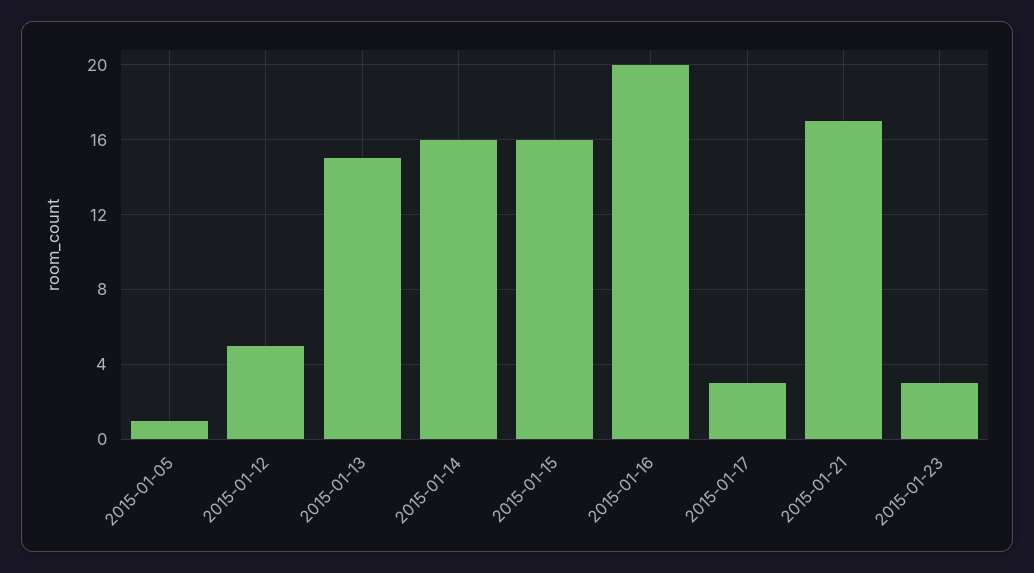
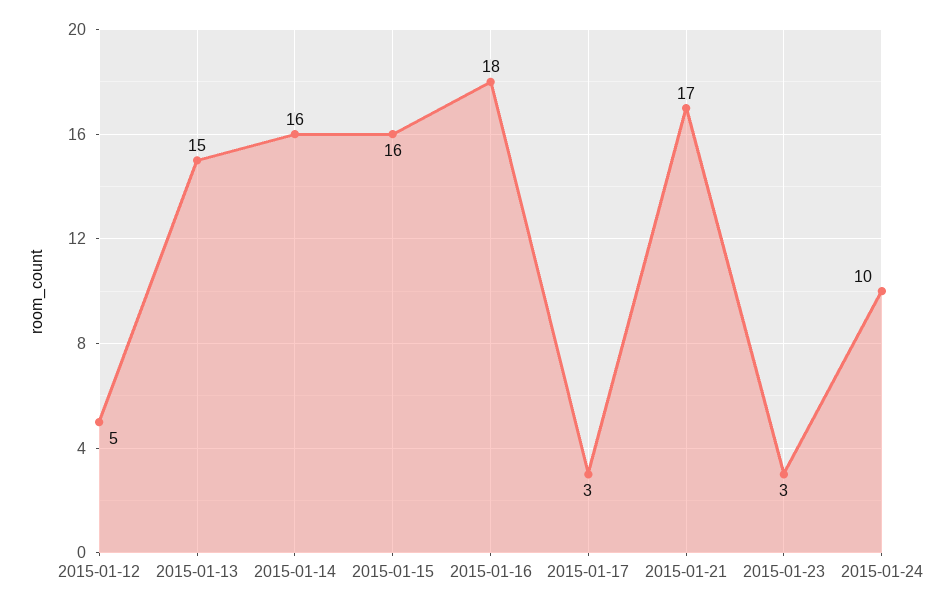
2015-01-05: 1 -> none
2015-01-16: 20 -> 18
2015-01-24: none -> 10

